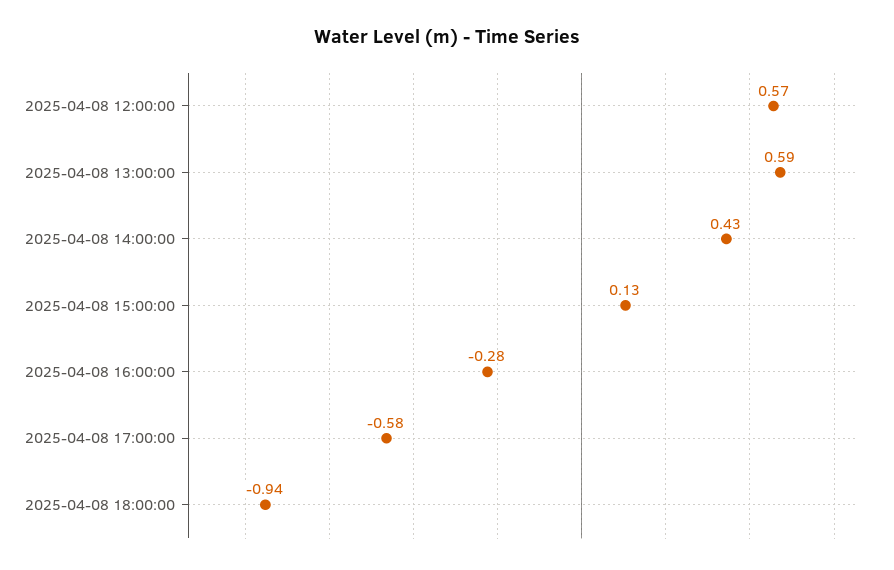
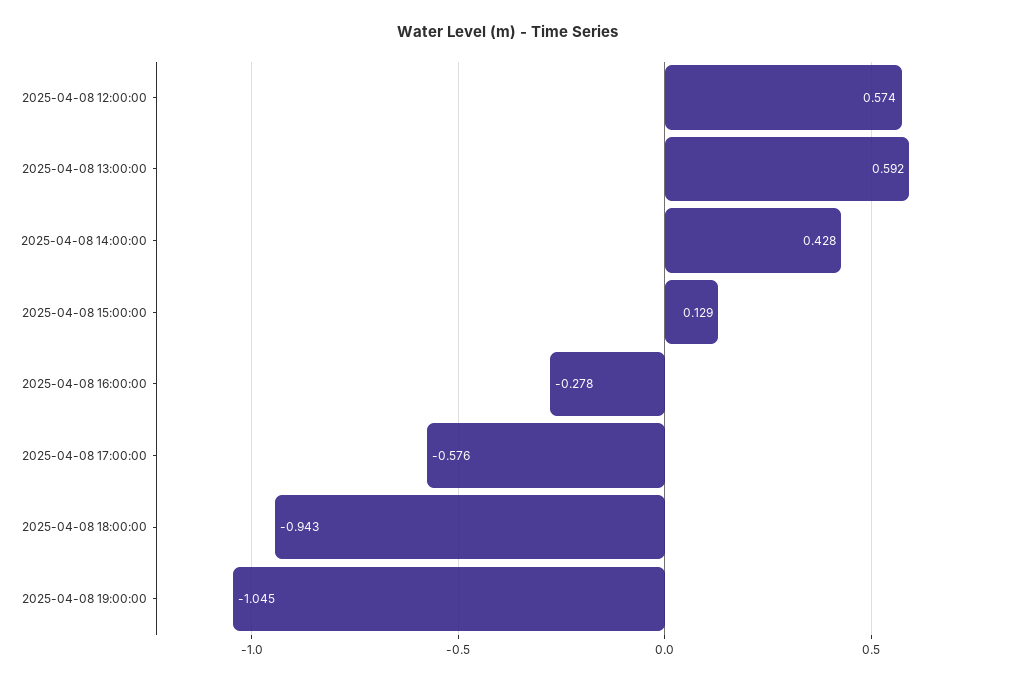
2025-04-08 19:00:00: none -> -1.045

